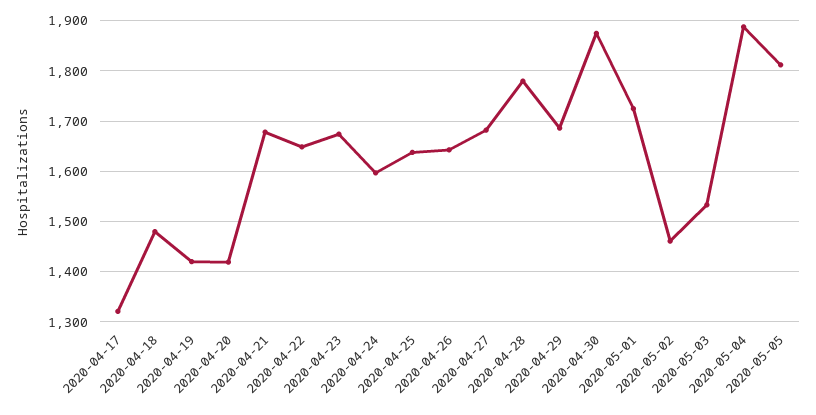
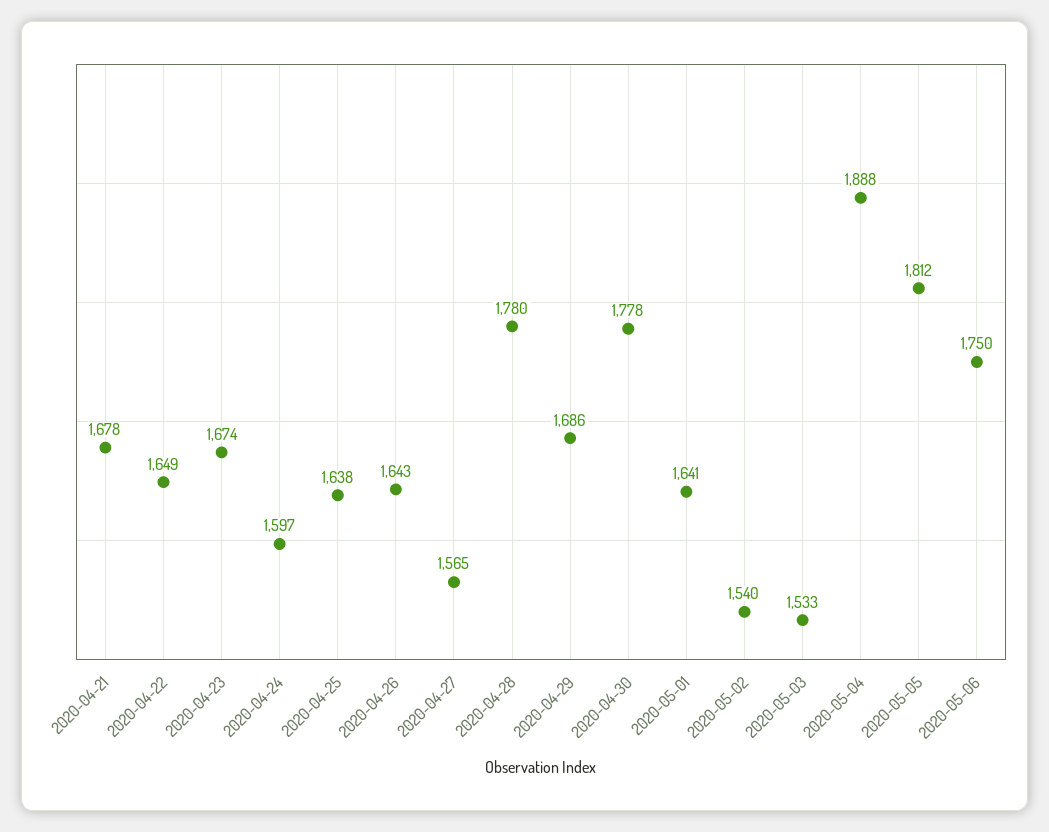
2020-04-17: 1320 -> none
2020-04-18: 1480 -> none
2020-04-19: 1420 -> none
2020-04-20: 1420 -> none
2020-04-27: 1680 -> 1565
2020-04-30: 1880 -> 1778
2020-05-01: 1720 -> 1641
2020-05-02: 1460 -> 1540
2020-05-06: none -> 1750

